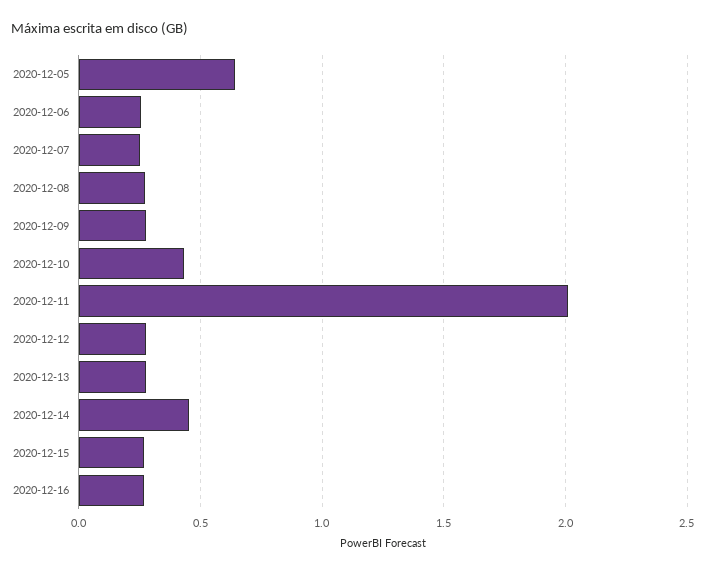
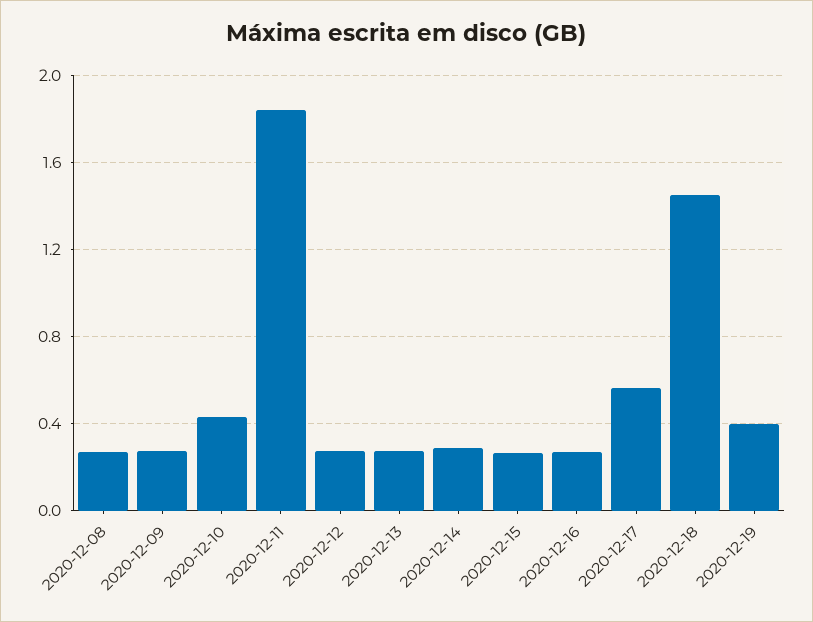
2020-12-05: 0.65 -> none
2020-12-06: 0.25 -> none
2020-12-07: 0.25 -> none
2020-12-11: 2 -> 1.85
2020-12-14: 0.45 -> 0.3
2020-12-17: none -> 0.55
2020-12-18: none -> 1.45
2020-12-19: none -> 0.4

